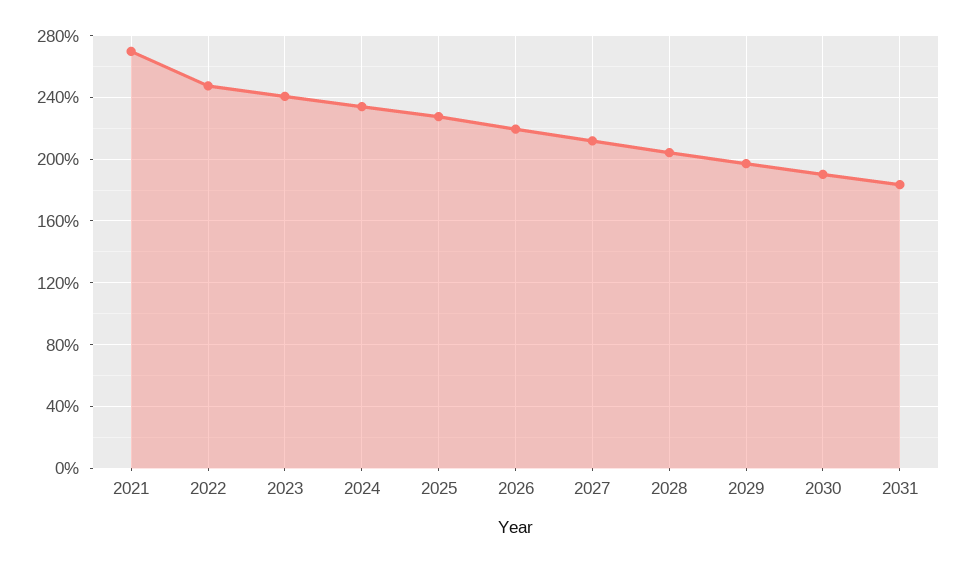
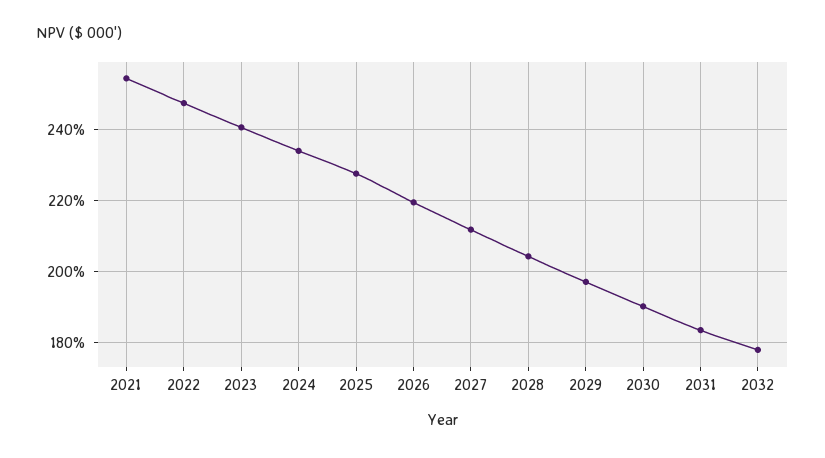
2021: 270 -> 254
2032: none -> 178

